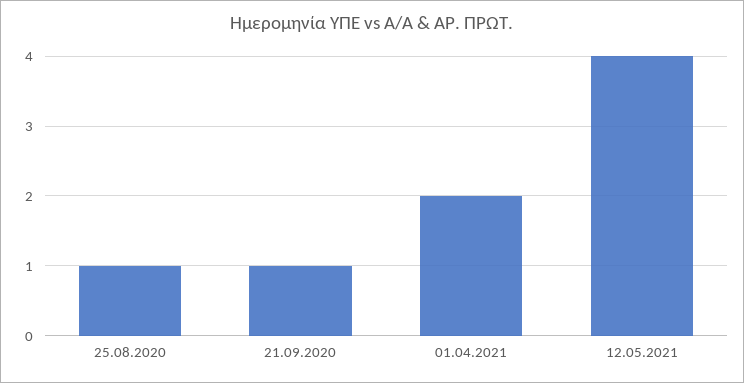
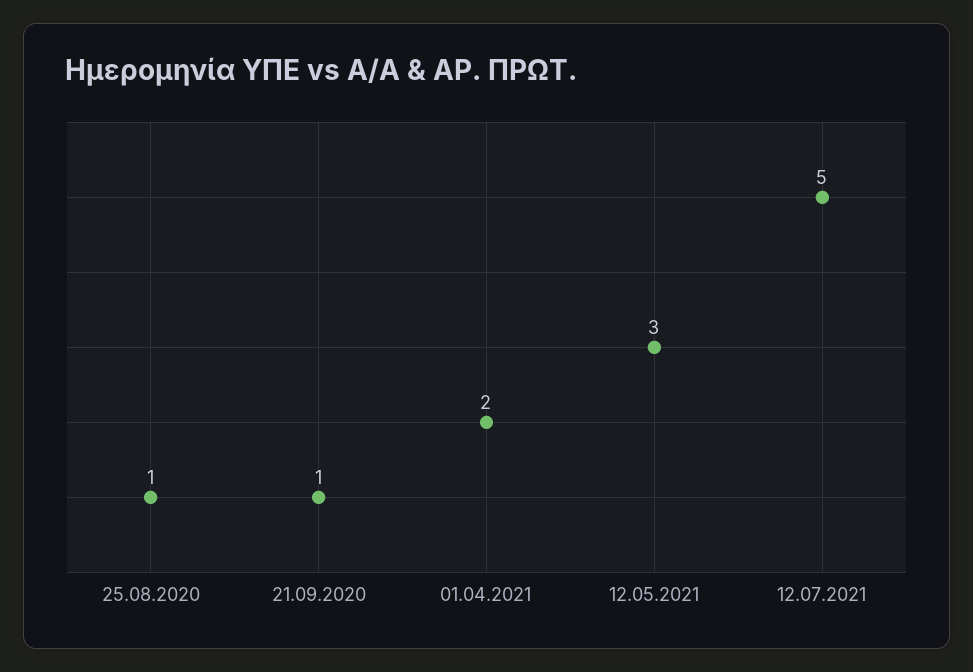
12.05.2021: 4 -> 3
12.07.2021: none -> 5

